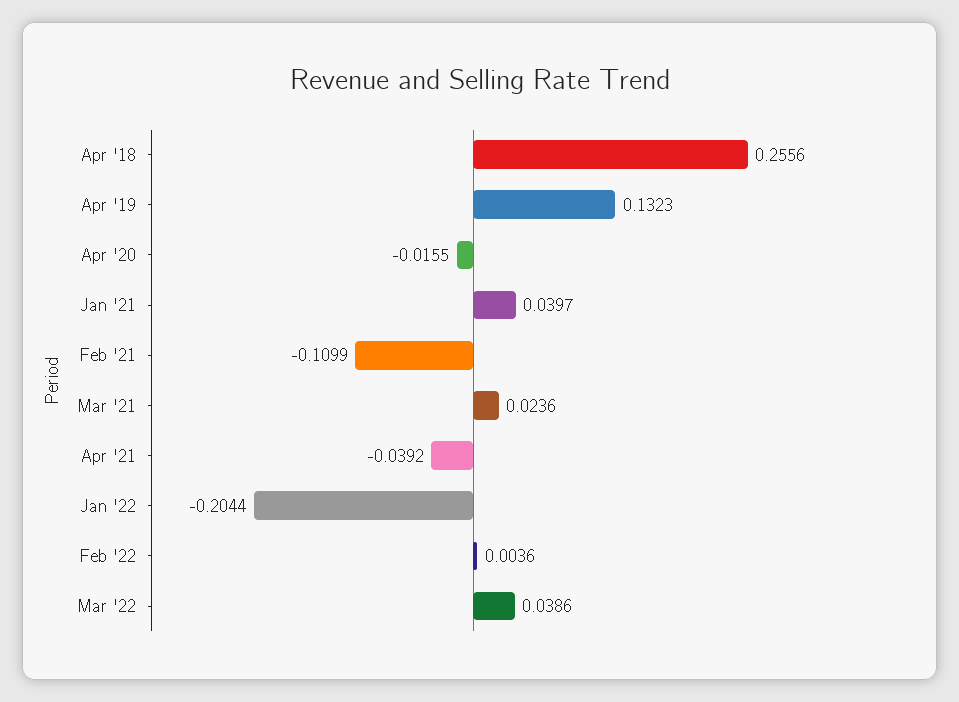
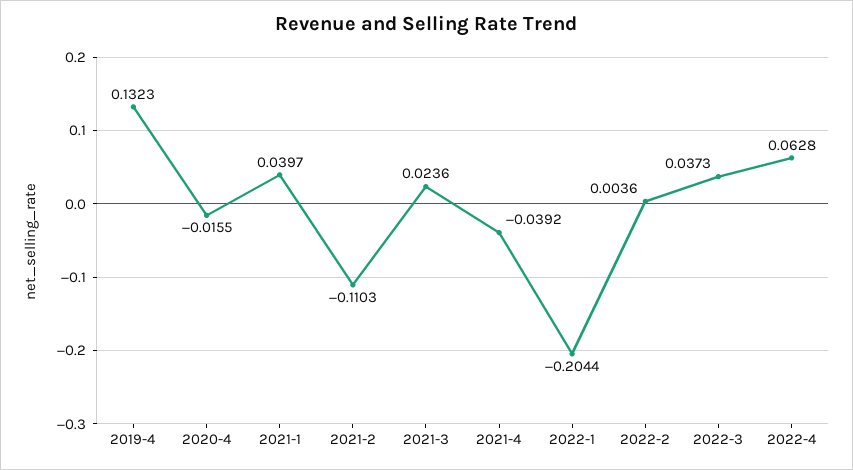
Apr '18: 0.2556 -> none
Feb '21: -0.1099 -> -0.1103
Mar '22: 0.0386 -> 0.0373
2022-4: none -> 0.0628

